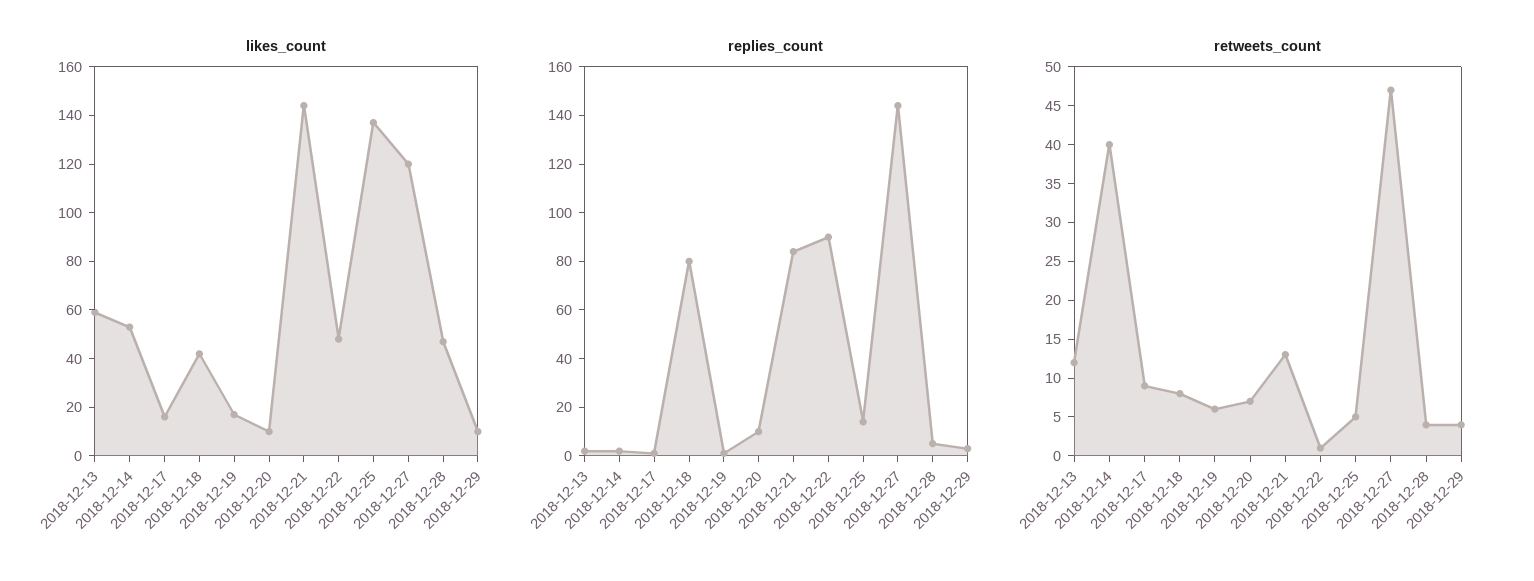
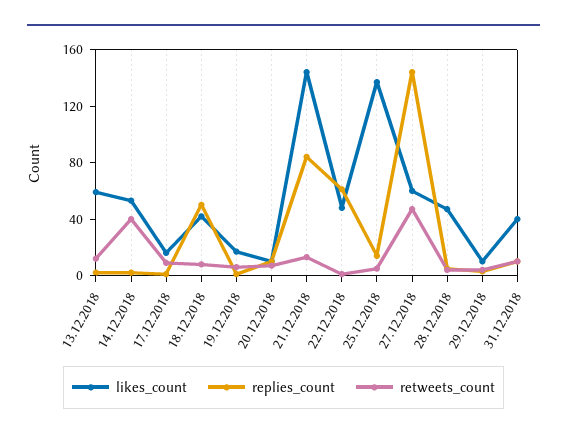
likes_count, 2018-12-27: 120 -> 60
replies_count, 2018-12-18: 80 -> 50
replies_count, 2018-12-22: 90 -> 60
likes_count, 31.12.2018: none -> 40
replies_count, 31.12.2018: none -> 10
retweets_count, 31.12.2018: none -> 10

